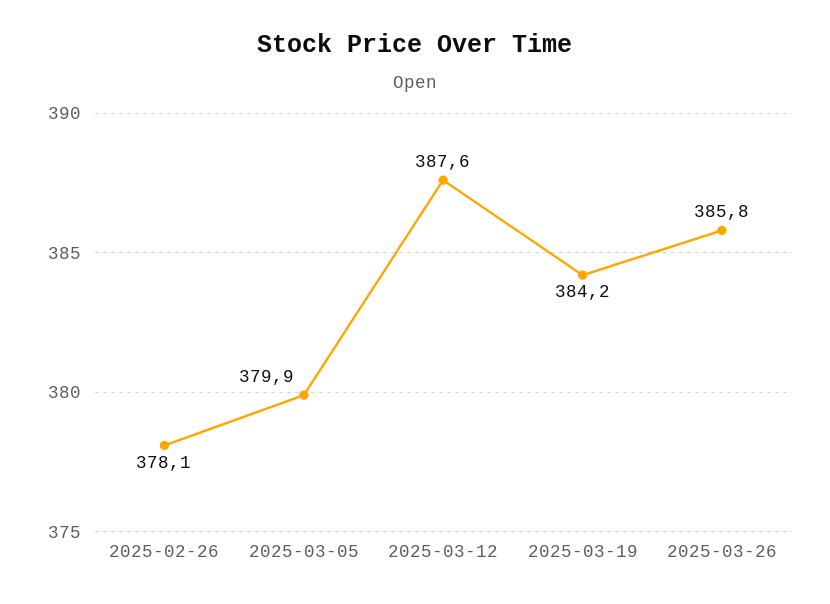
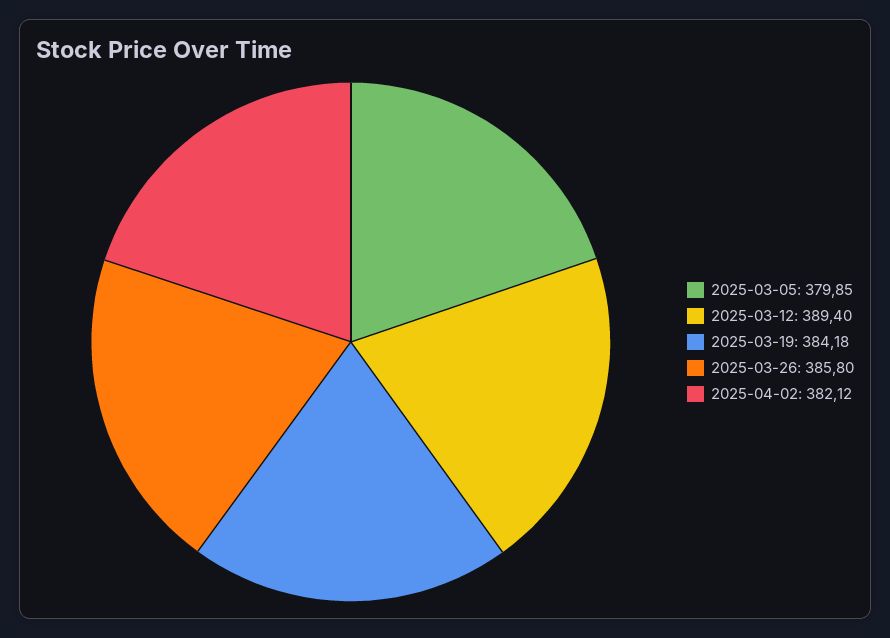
2025-02-26: 378.1 -> none
2025-03-12: 387.6 -> 389.4
2025-04-02: none -> 382.12

